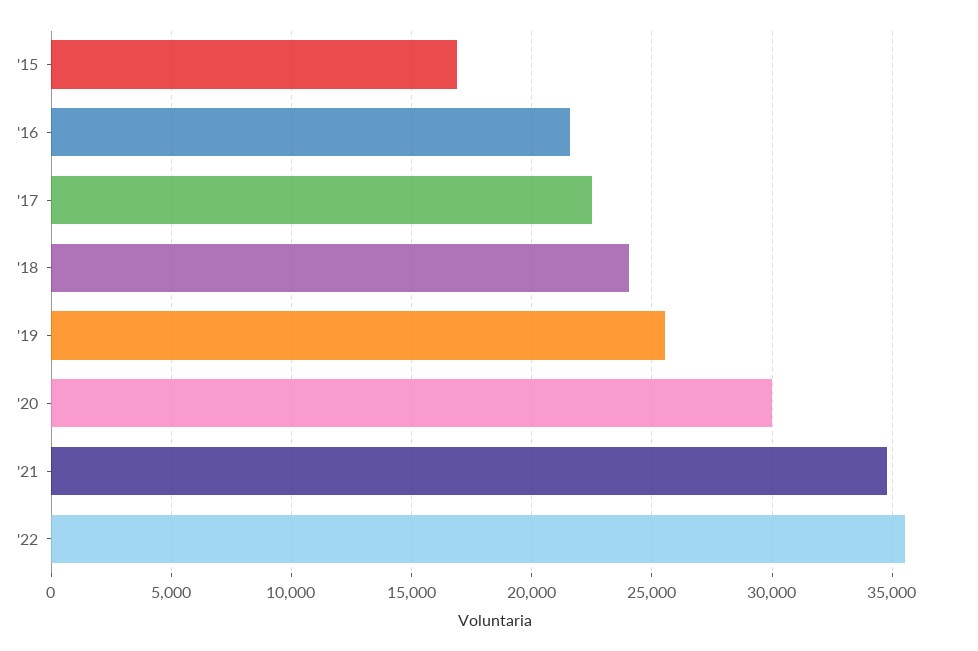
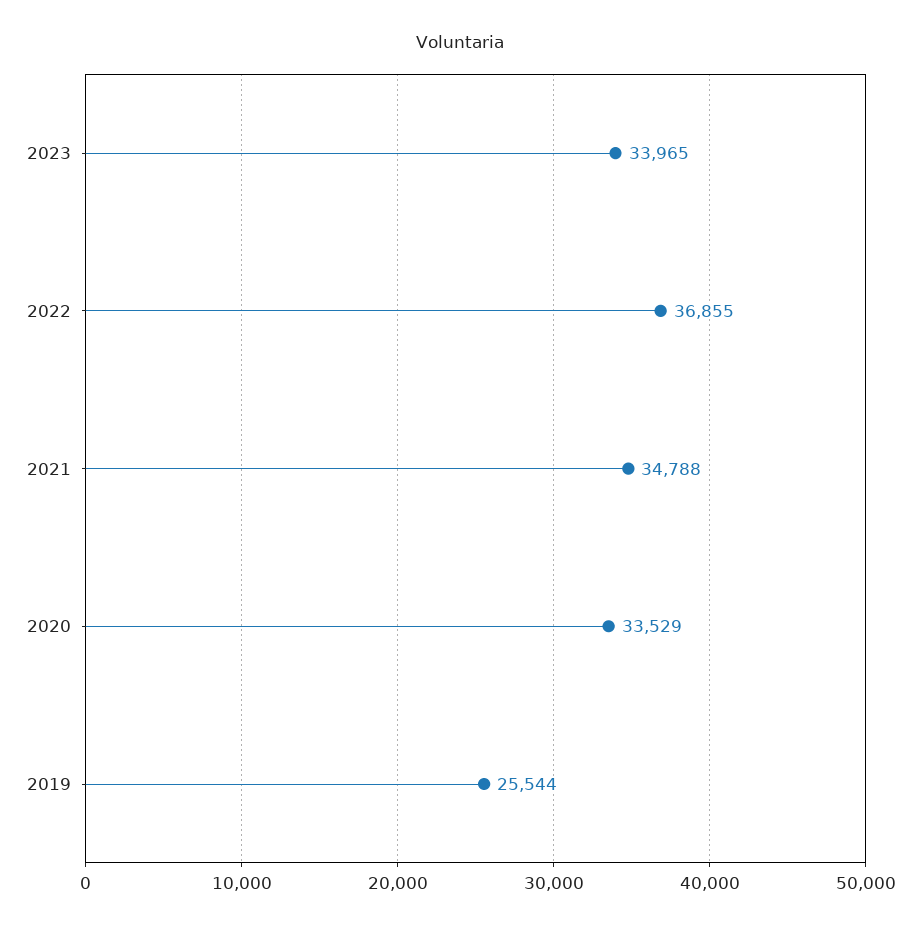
'15: 17000 -> none
'16: 21500 -> none
'17: 22500 -> none
'18: 24000 -> none
'20: 30000 -> 33529
'22: 35500 -> 36855
2023: none -> 33965

